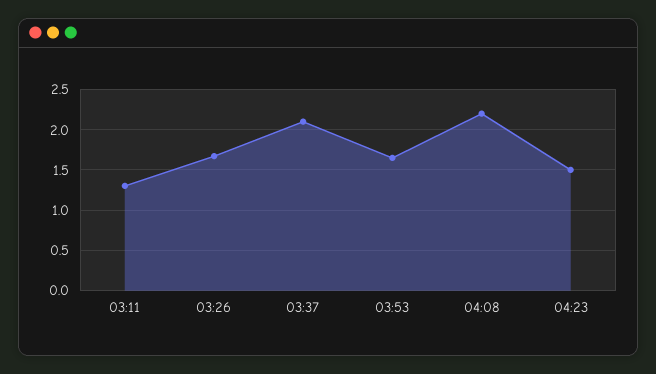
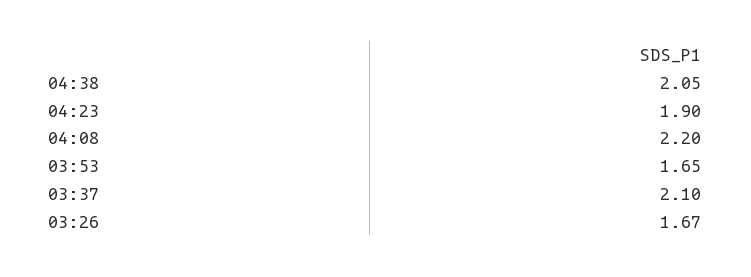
03:11: 1.3 -> none
04:23: 1.5 -> 1.9
04:38: none -> 2.05

